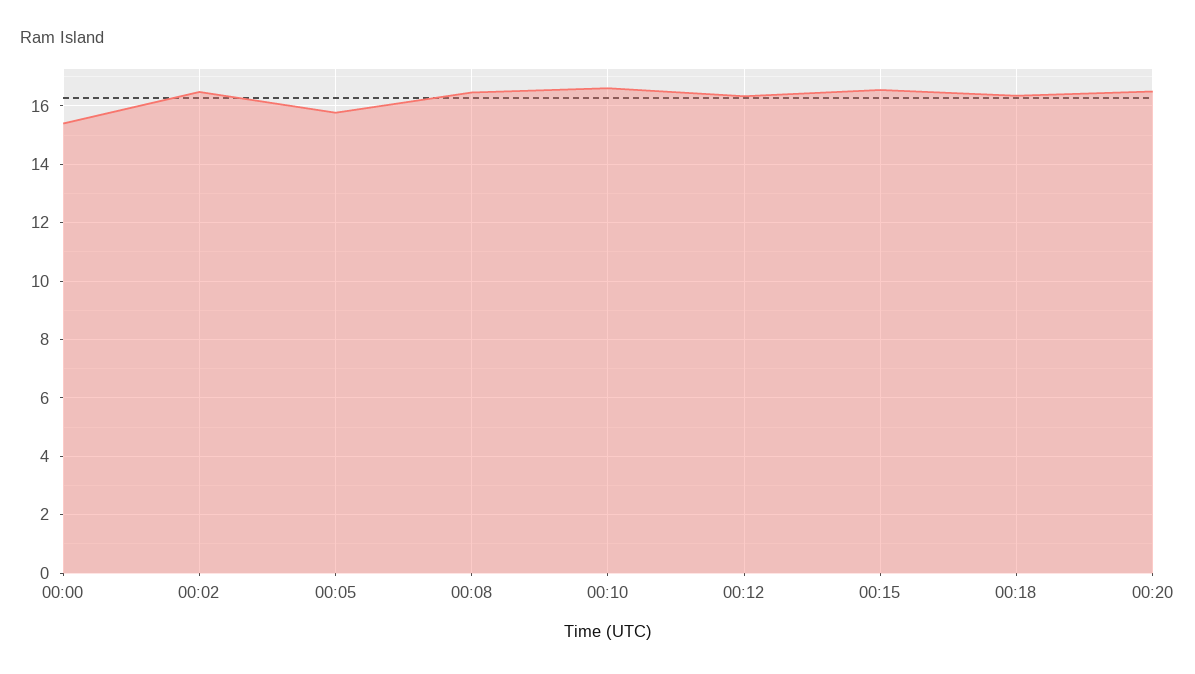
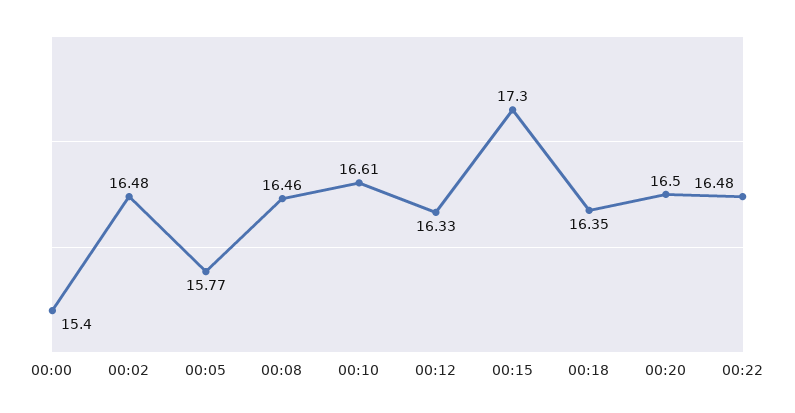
00:15: 16.5 -> 17.3
00:22: none -> 16.48

